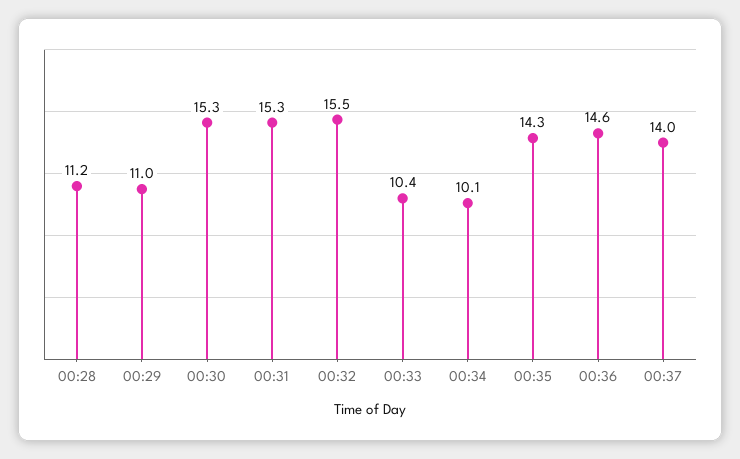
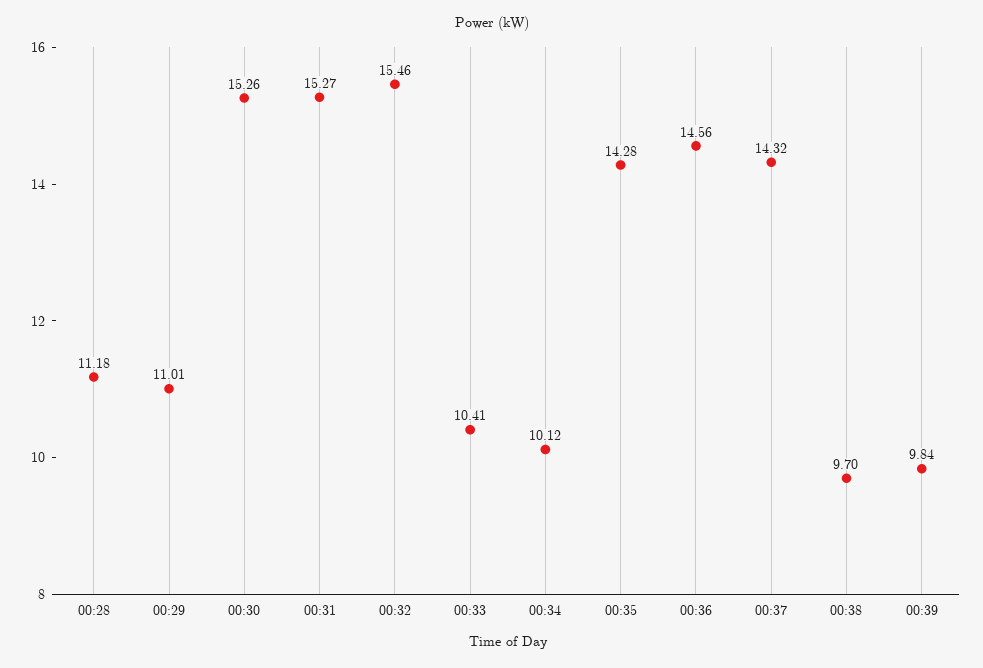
00:37: 14 -> 14.32
00:38: none -> 9.7
00:39: none -> 9.84

